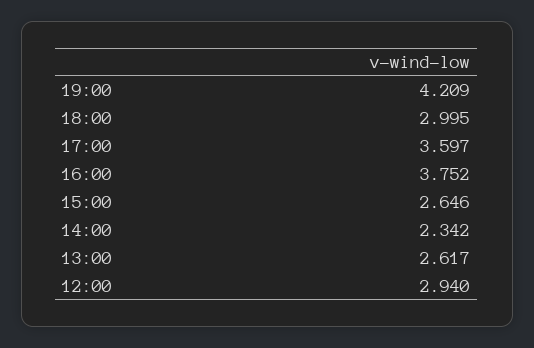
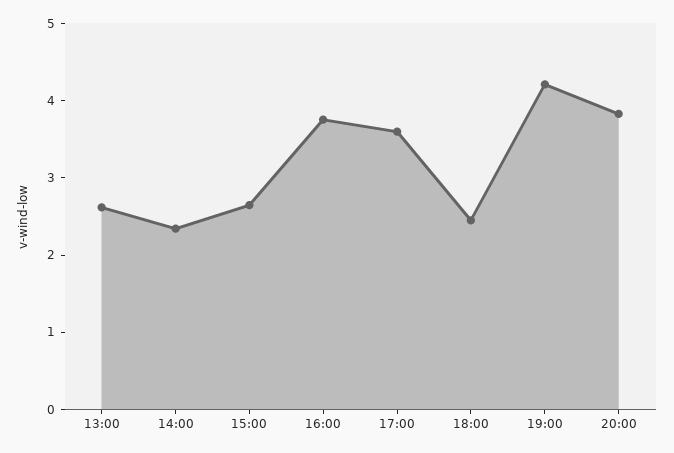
18:00: 2.995 -> 2.4
12:00: 2.94 -> none
20:00: none -> 3.8

